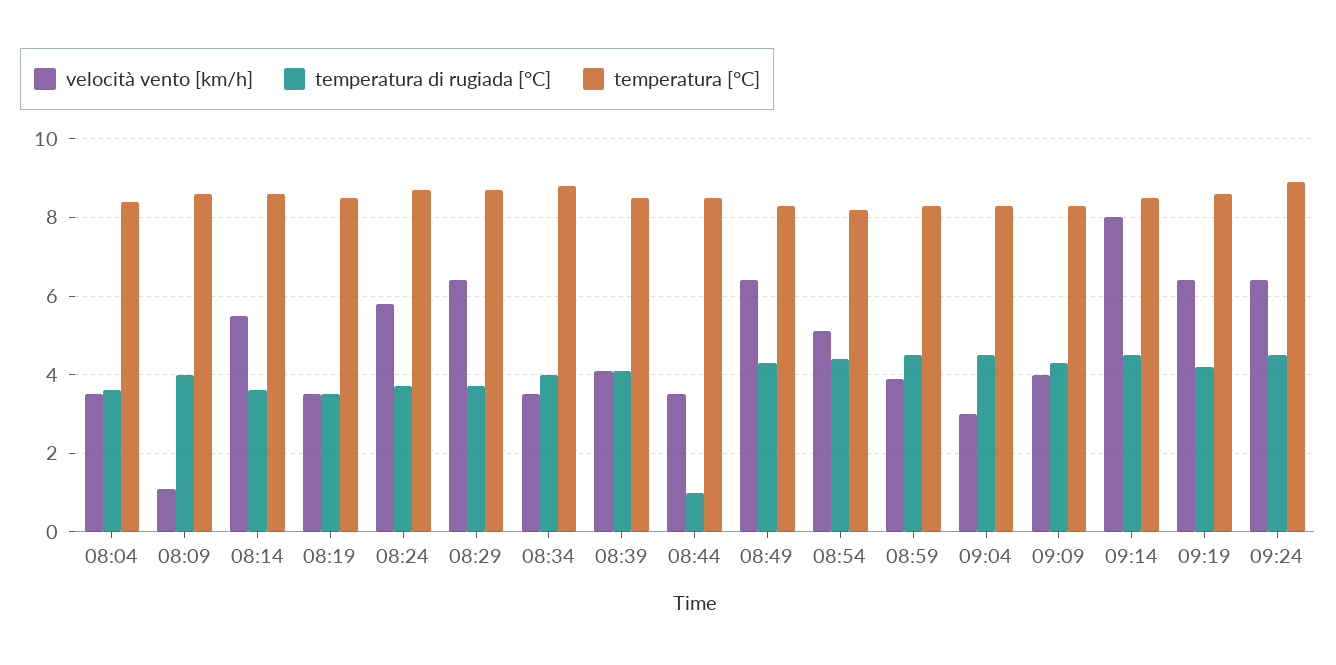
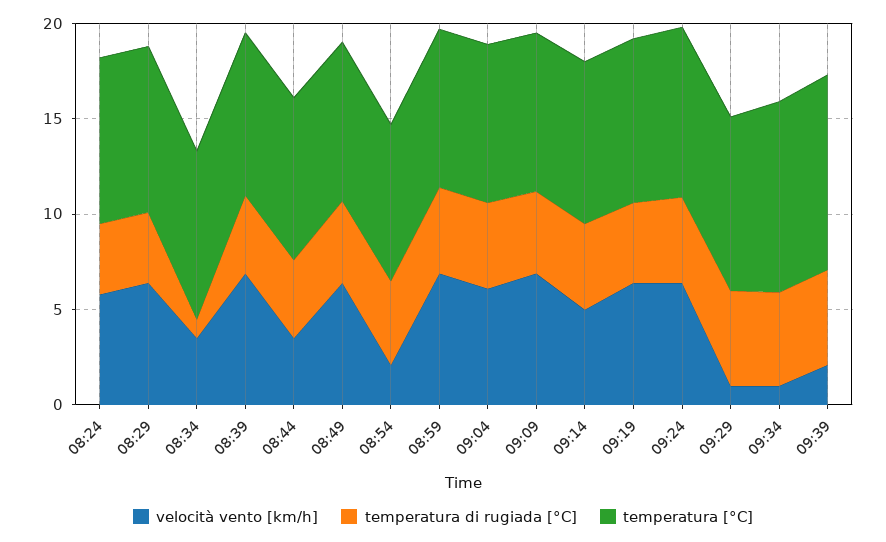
velocità vento [km/h], 08:04: 3.5 -> none
temperatura di rugiada [°C], 08:04: 3.5 -> none
temperatura [°C], 08:04: 8.5 -> none
velocità vento [km/h], 08:09: 1 -> none
temperatura di rugiada [°C], 08:09: 4 -> none
temperatura [°C], 08:09: 8.5 -> none
velocità vento [km/h], 08:14: 5.5 -> none
temperatura di rugiada [°C], 08:14: 3.5 -> none
temperatura [°C], 08:14: 8.5 -> none
velocità vento [km/h], 08:19: 3.5 -> none
temperatura di rugiada [°C], 08:19: 3.5 -> none
temperatura [°C], 08:19: 8.5 -> none
temperatura di rugiada [°C], 08:34: 4 -> 1
velocità vento [km/h], 08:39: 4 -> 7
temperatura di rugiada [°C], 08:44: 1 -> 4
velocità vento [km/h], 08:54: 5 -> 2
velocità vento [km/h], 08:59: 4 -> 7
velocità vento [km/h], 09:04: 3 -> 6
velocità vento [km/h], 09:09: 4 -> 7
velocità vento [km/h], 09:14: 8 -> 5
velocità vento [km/h], 09:29: none -> 1
temperatura di rugiada [°C], 09:29: none -> 5
temperatura [°C], 09:29: none -> 9
velocità vento [km/h], 09:34: none -> 1
temperatura di rugiada [°C], 09:34: none -> 5
temperatura [°C], 09:34: none -> 10
velocità vento [km/h], 09:39: none -> 2
temperatura di rugiada [°C], 09:39: none -> 5
temperatura [°C], 09:39: none -> 10

